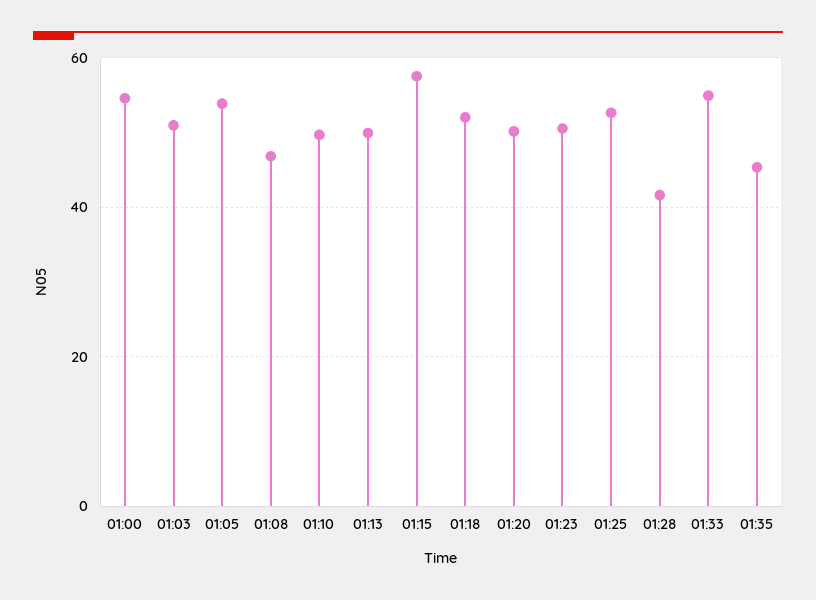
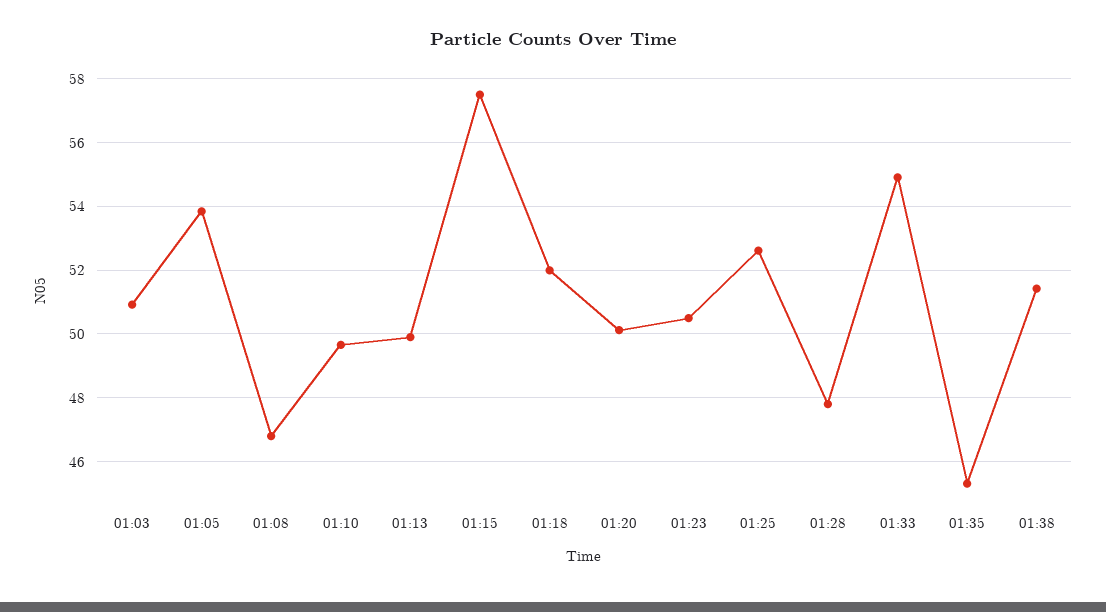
01:00: 54 -> none
01:28: 42 -> 47.8
01:38: none -> 51.4

